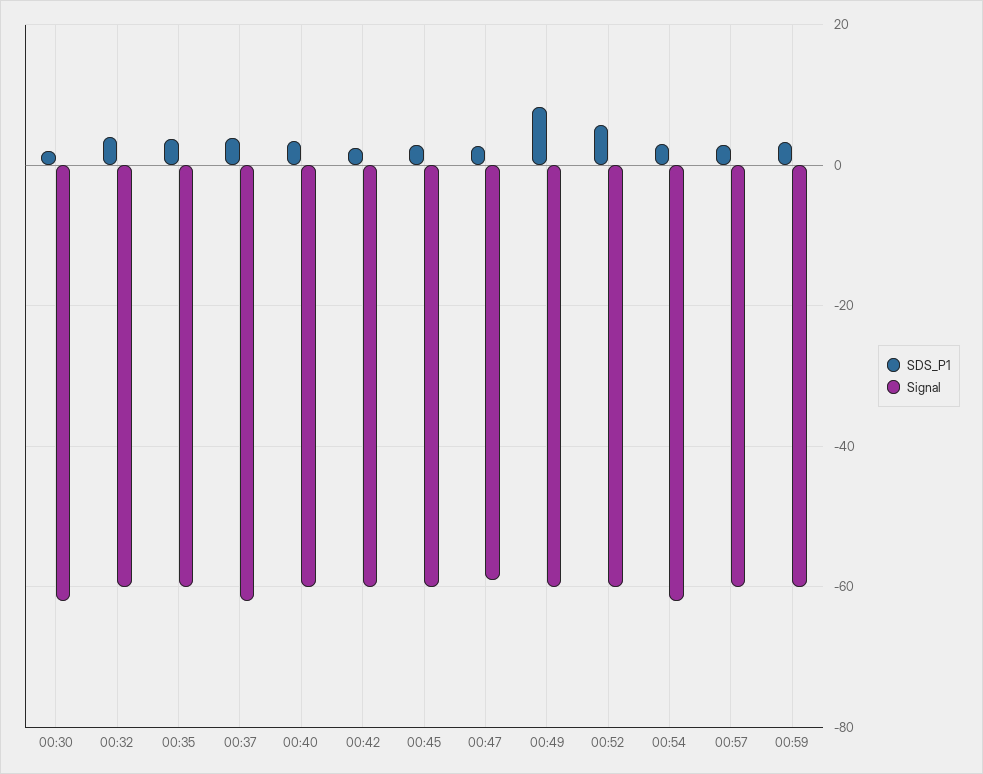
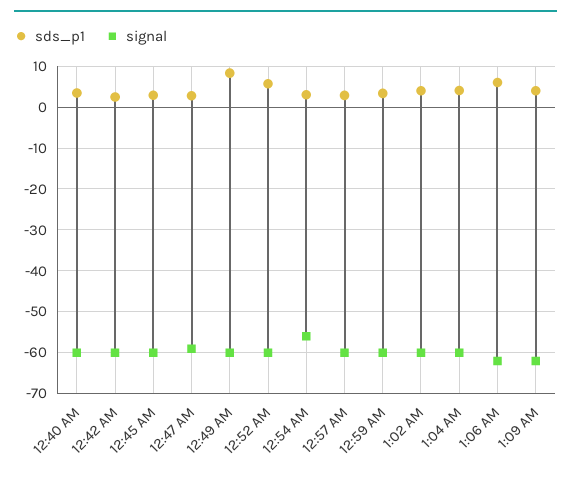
SDS_P1, 00:30: 2 -> none
Signal, 00:30: -62 -> none
SDS_P1, 00:32: 4 -> none
Signal, 00:32: -60 -> none
SDS_P1, 00:35: 4 -> none
Signal, 00:35: -60 -> none
SDS_P1, 00:37: 4 -> none
Signal, 00:37: -62 -> none
Signal, 00:54: -62 -> -56
SDS_P1, 1:02 AM: none -> 4
Signal, 1:02 AM: none -> -60
SDS_P1, 1:04 AM: none -> 4
Signal, 1:04 AM: none -> -60
SDS_P1, 1:06 AM: none -> 6
Signal, 1:06 AM: none -> -62
SDS_P1, 1:09 AM: none -> 4
Signal, 1:09 AM: none -> -62

